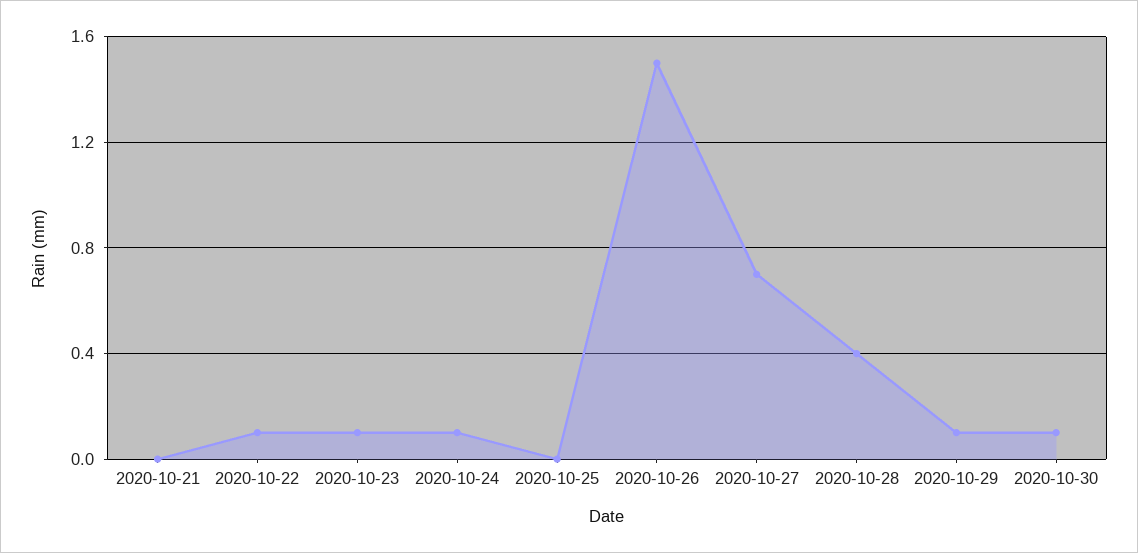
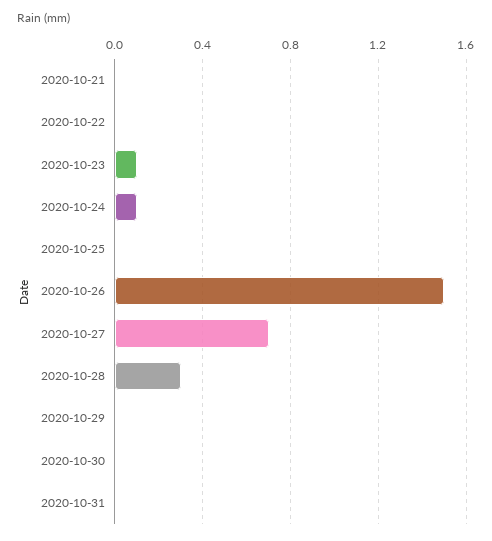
2020-10-22: 0.1 -> 0
2020-10-28: 0.4 -> 0.3
2020-10-29: 0.1 -> 0
2020-10-30: 0.1 -> 0
2020-10-31: none -> 0

